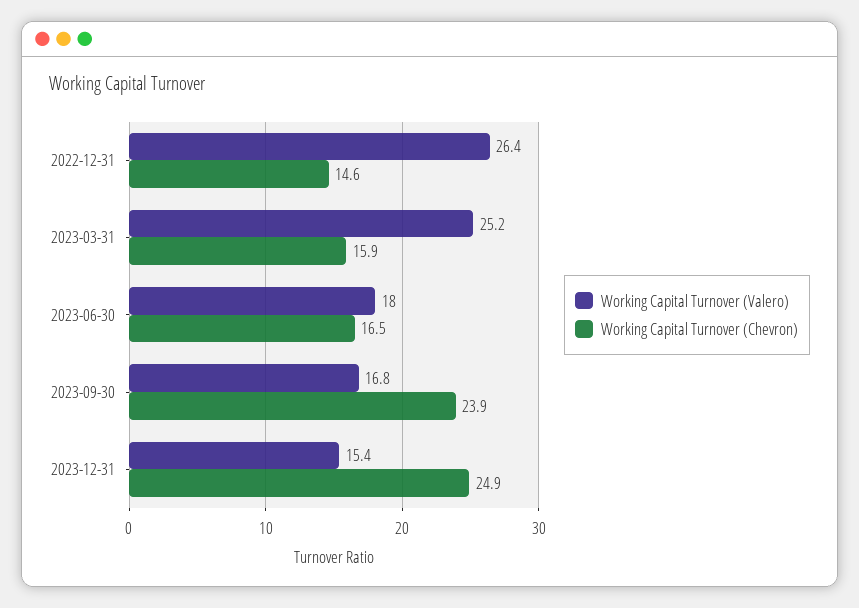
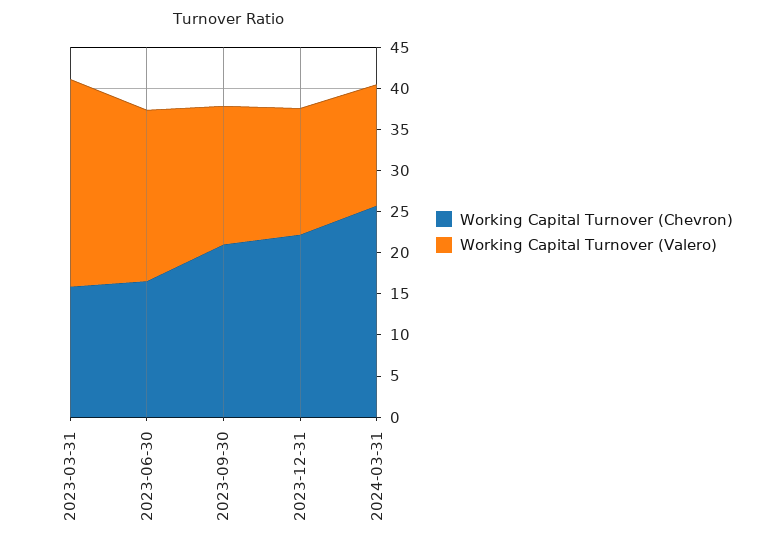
Working Capital Turnover (Valero), 2022-12-31: 26.4 -> none
Working Capital Turnover (Chevron), 2022-12-31: 14.6 -> none
Working Capital Turnover (Valero), 2023-06-30: 18 -> 21
Working Capital Turnover (Chevron), 2023-09-30: 23.9 -> 21
Working Capital Turnover (Chevron), 2023-12-31: 24.9 -> 22
Working Capital Turnover (Chevron), 2024-03-31: none -> 26
Working Capital Turnover (Valero), 2024-03-31: none -> 15

